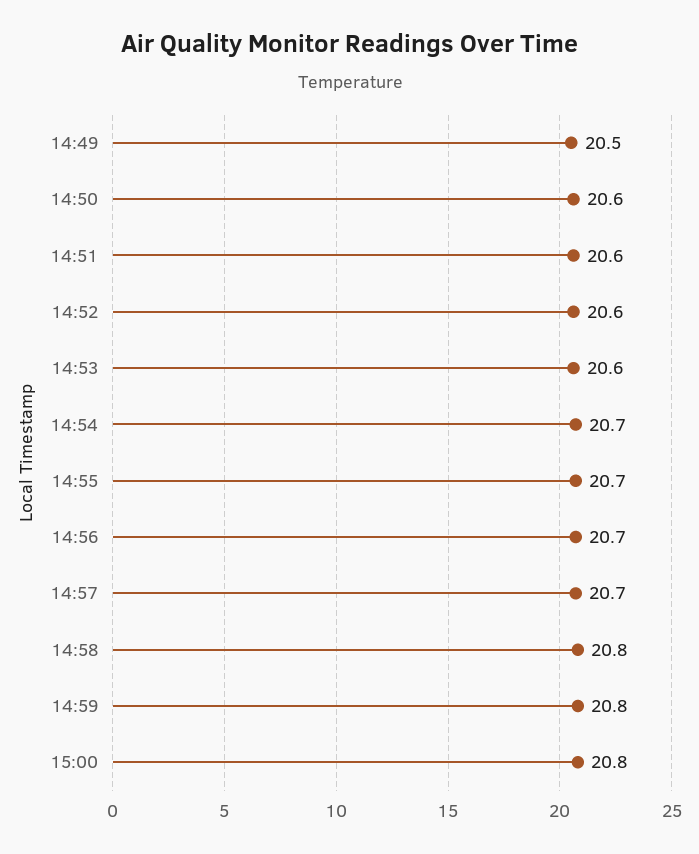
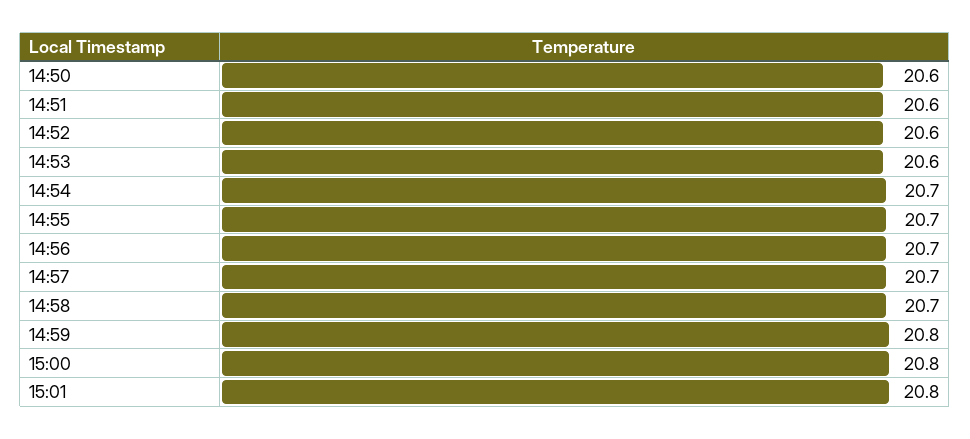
14:49: 20.5 -> none
14:58: 20.8 -> 20.7
15:01: none -> 20.8

